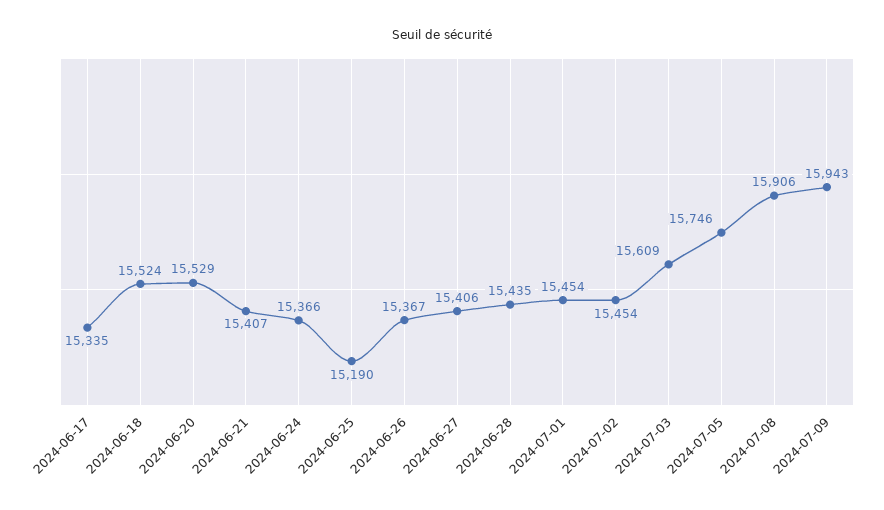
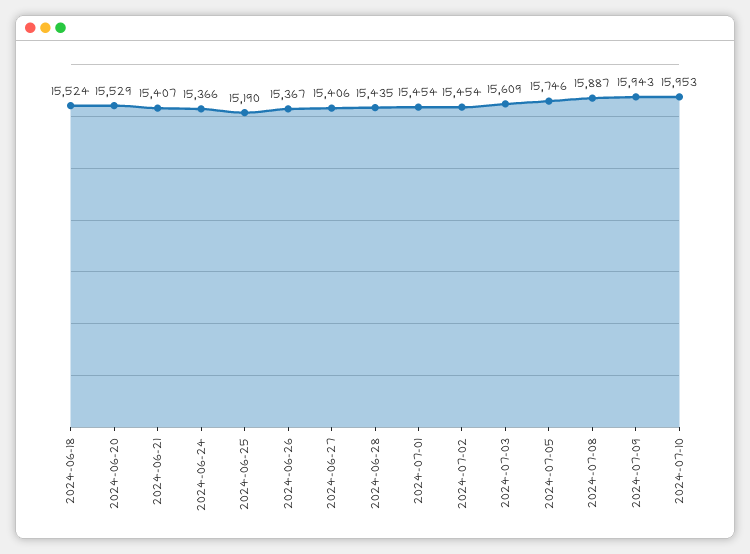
2024-06-17: 15335 -> none
2024-07-08: 15906 -> 15887
2024-07-10: none -> 15953

